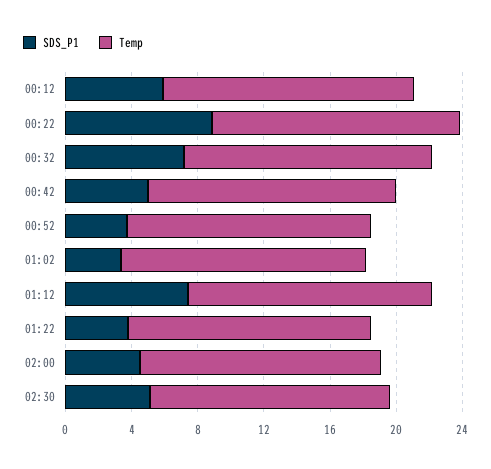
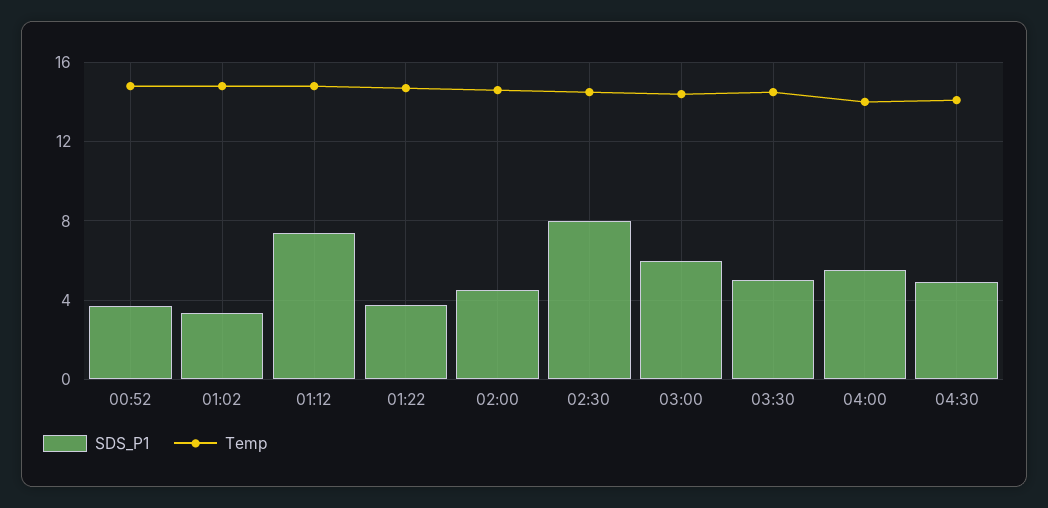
SDS_P1, 00:12: 6 -> none
Temp, 00:12: 15 -> none
SDS_P1, 00:22: 9 -> none
Temp, 00:22: 15 -> none
SDS_P1, 00:32: 7 -> none
Temp, 00:32: 15 -> none
SDS_P1, 00:42: 5 -> none
Temp, 00:42: 15 -> none
SDS_P1, 02:30: 5 -> 8
SDS_P1, 03:00: none -> 6
Temp, 03:00: none -> 14.5
SDS_P1, 03:30: none -> 5
Temp, 03:30: none -> 14.5
SDS_P1, 04:00: none -> 5.5
Temp, 04:00: none -> 14
SDS_P1, 04:30: none -> 5
Temp, 04:30: none -> 14

